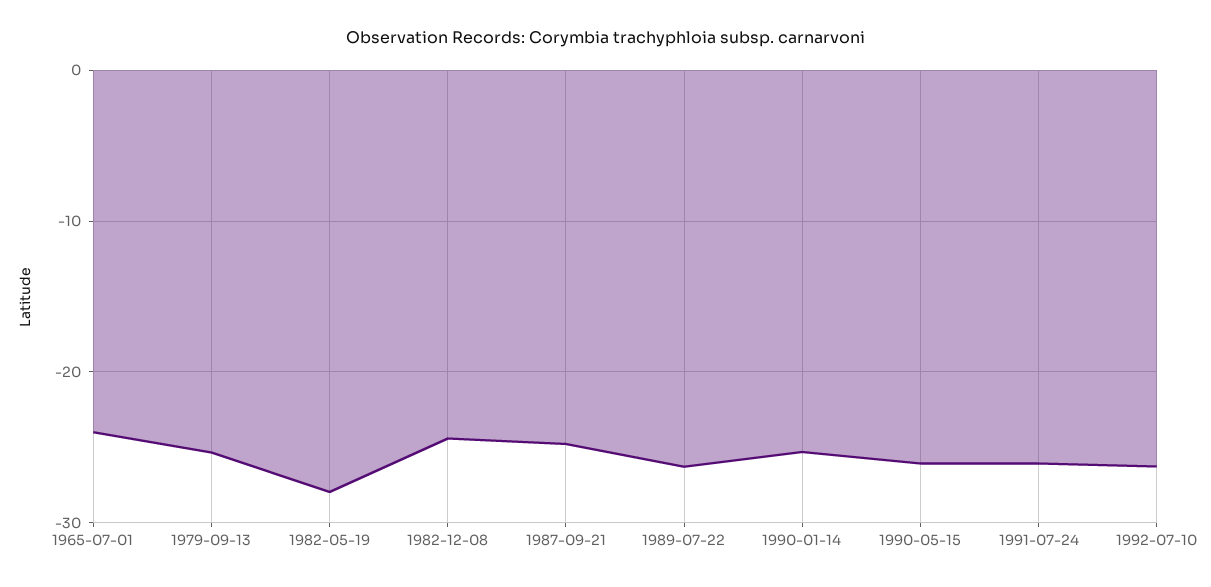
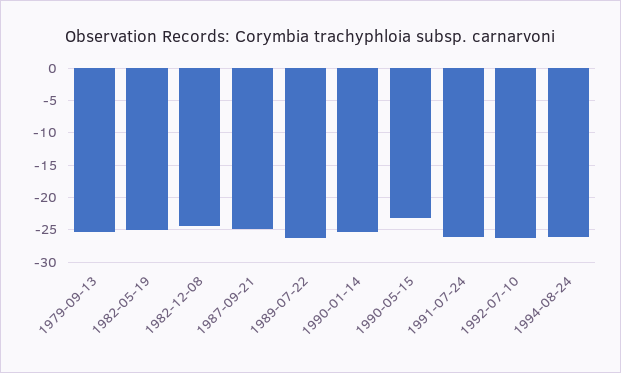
1965-07-01: -24 -> none
1982-05-19: -28 -> -25
1990-05-15: -26 -> -23
1994-08-24: none -> -26

